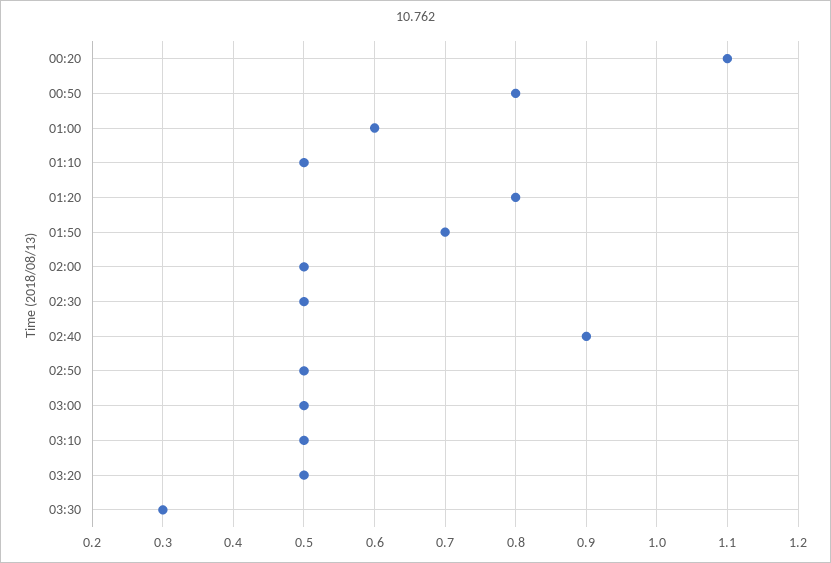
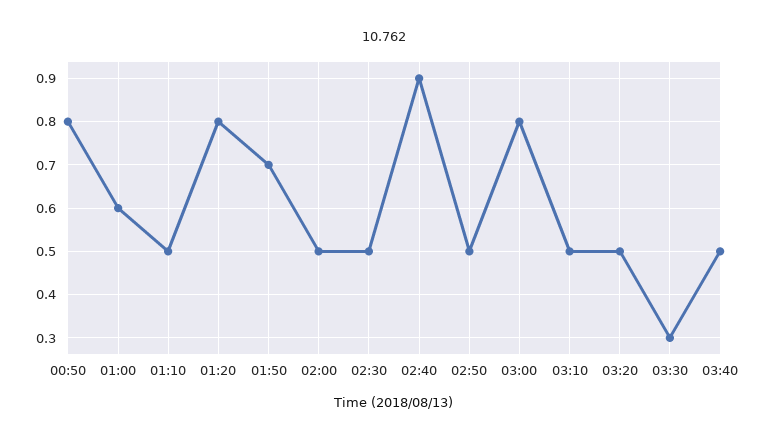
00:20: 1.1 -> none
03:00: 0.5 -> 0.8
03:40: none -> 0.5

